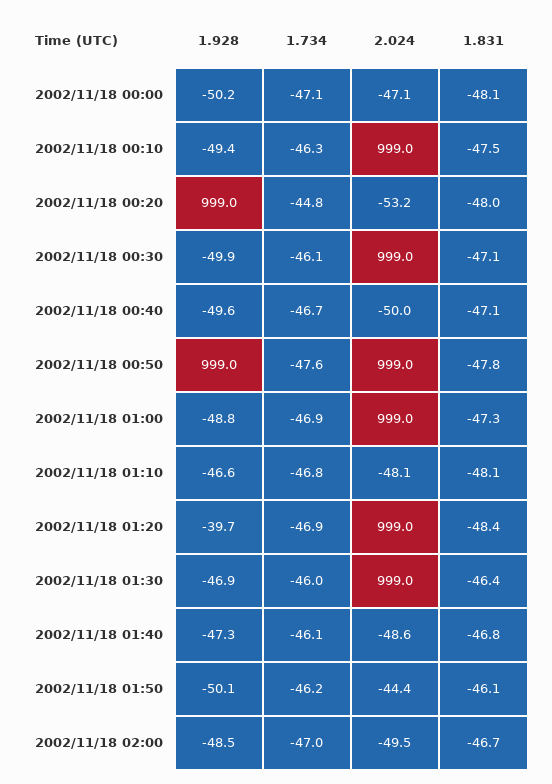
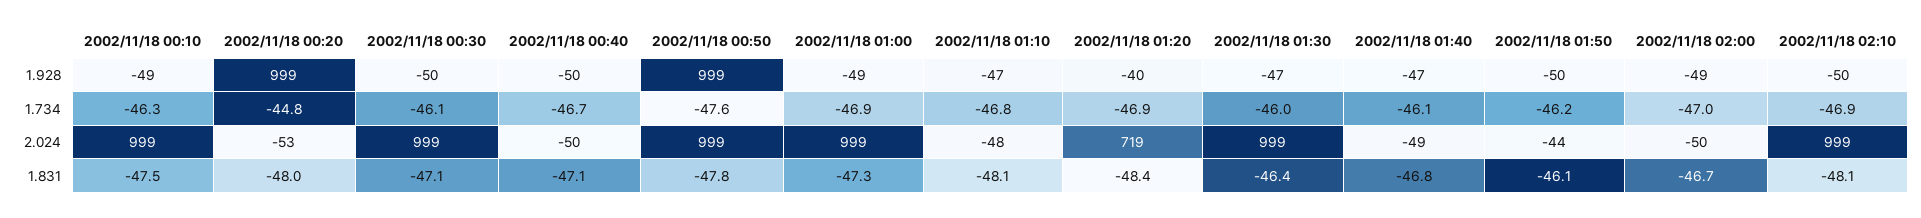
1.928, 2002/11/18 00:00: -50.2 -> none
1.734, 2002/11/18 00:00: -47.1 -> none
2.024, 2002/11/18 00:00: -47.1 -> none
1.831, 2002/11/18 00:00: -48.1 -> none
2.024, 2002/11/18 01:20: 999 -> 719
1.928, 2002/11/18 02:10: none -> -50
1.734, 2002/11/18 02:10: none -> -46.9
2.024, 2002/11/18 02:10: none -> 999
1.831, 2002/11/18 02:10: none -> -48.1

